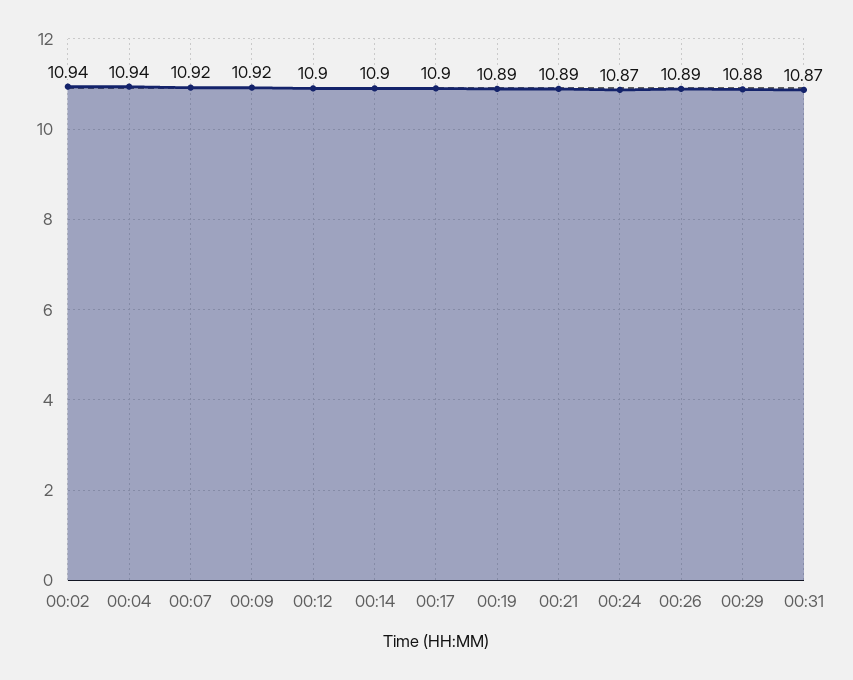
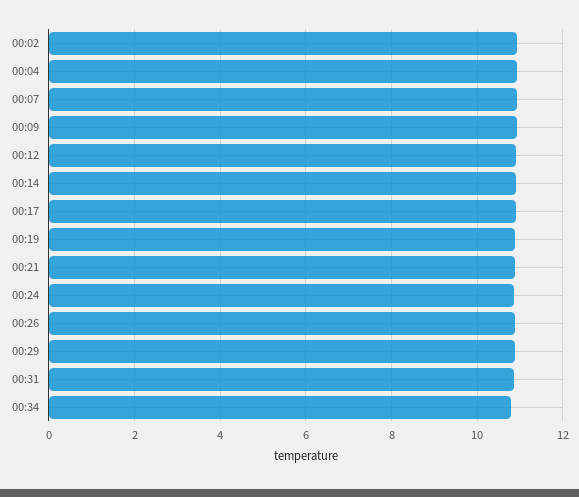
00:34: none -> 10.8

